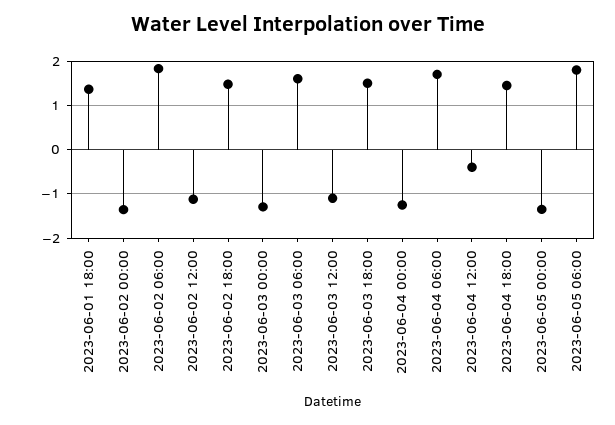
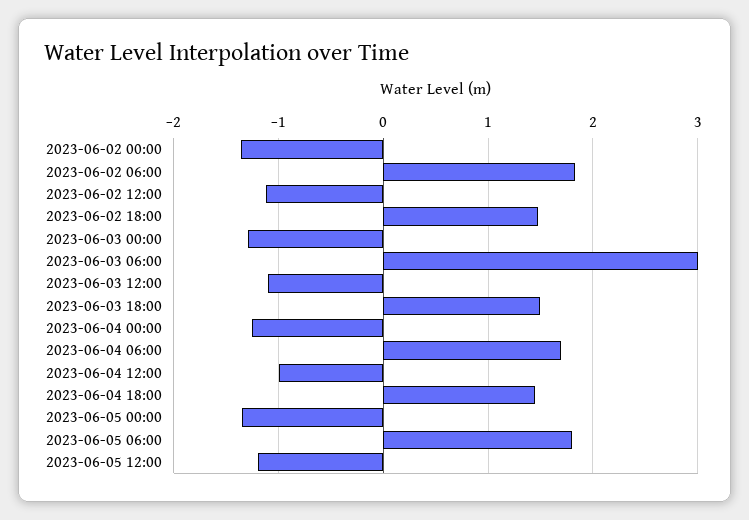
2023-06-01 18:00: 1.4 -> none
2023-06-03 06:00: 1.6 -> 3
2023-06-04 12:00: -0.4 -> -1
2023-06-05 12:00: none -> -1.2

